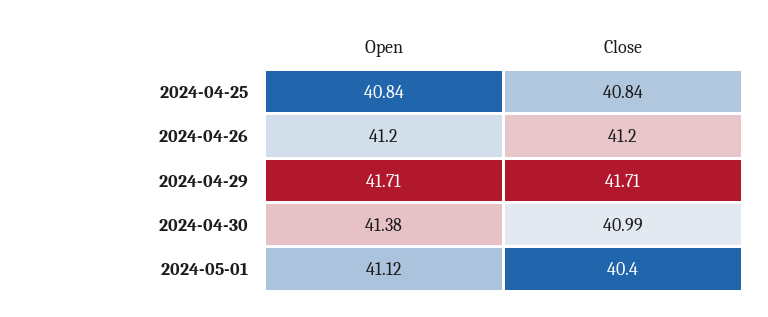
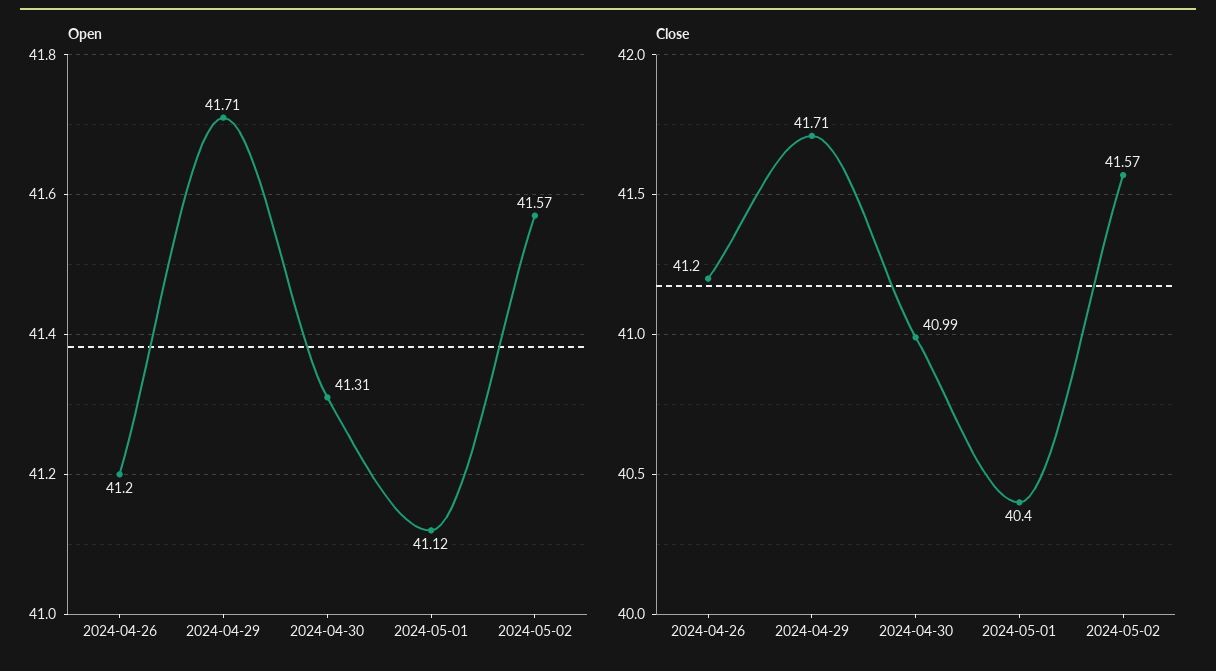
Open, 2024-04-25: 40.84 -> none
Close, 2024-04-25: 40.84 -> none
Open, 2024-04-30: 41.38 -> 41.31
Open, 2024-05-02: none -> 41.57
Close, 2024-05-02: none -> 41.57

